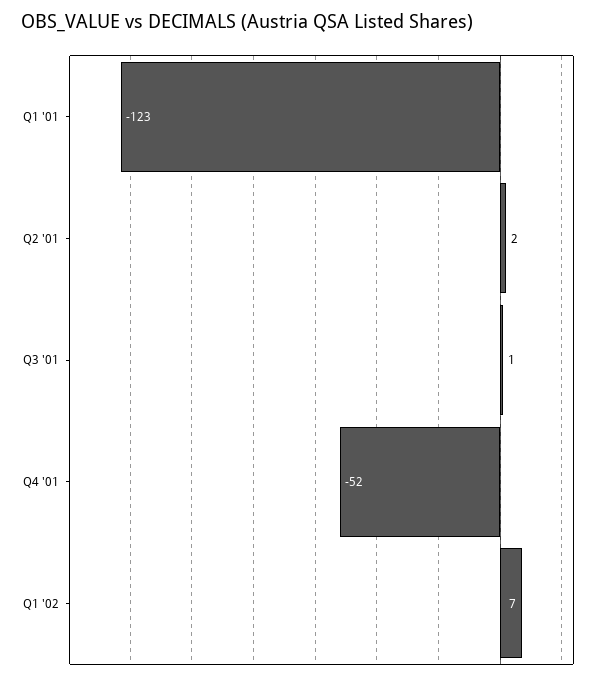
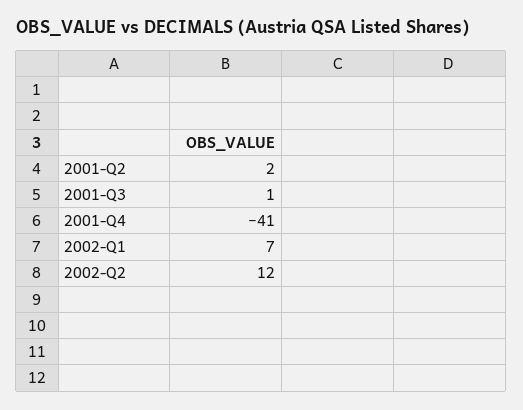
Q1 '01: -123 -> none
Q4 '01: -52 -> -41
2002-Q2: none -> 12

